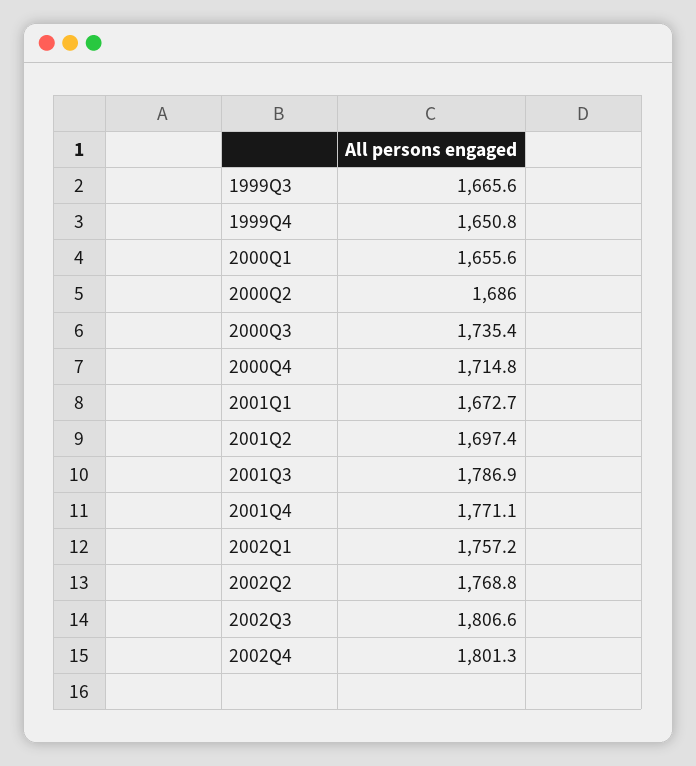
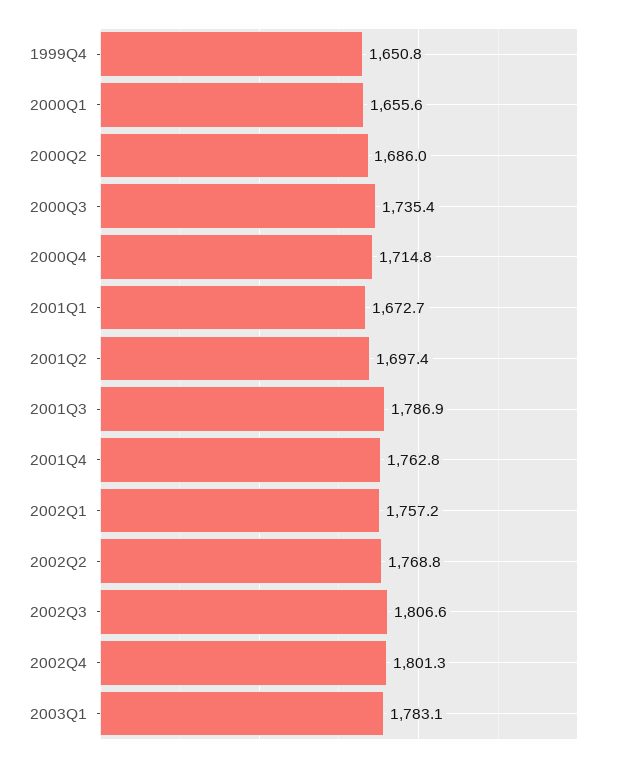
1999Q3: 1665.6 -> none
2001Q4: 1771.1 -> 1762.8
2003Q1: none -> 1783.1

